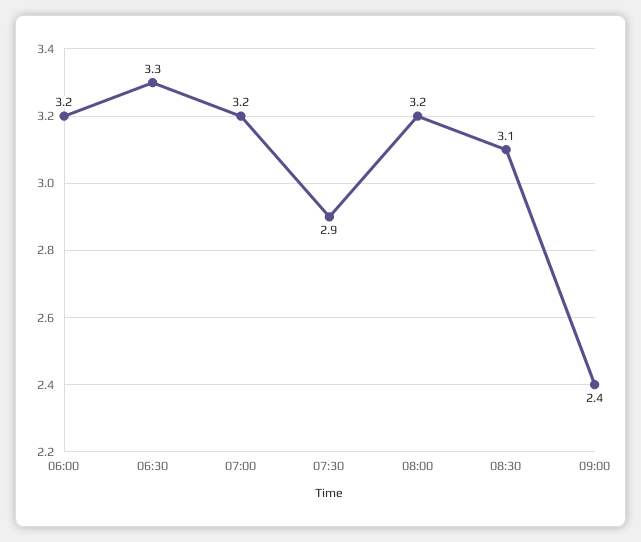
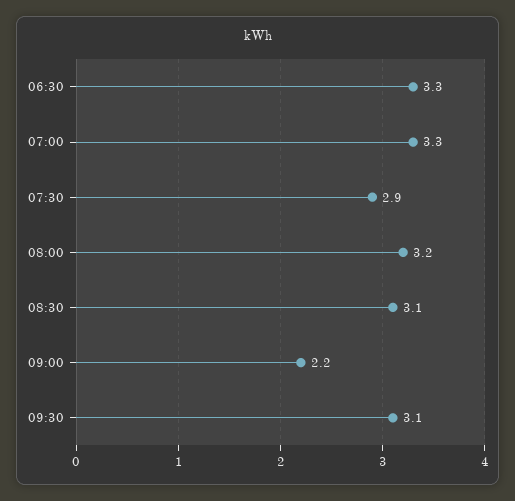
06:00: 3.2 -> none
07:00: 3.2 -> 3.3
09:00: 2.4 -> 2.2
09:30: none -> 3.1

